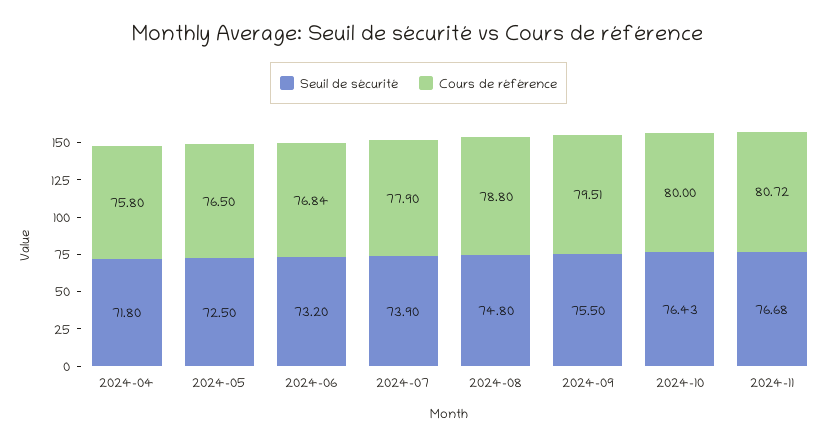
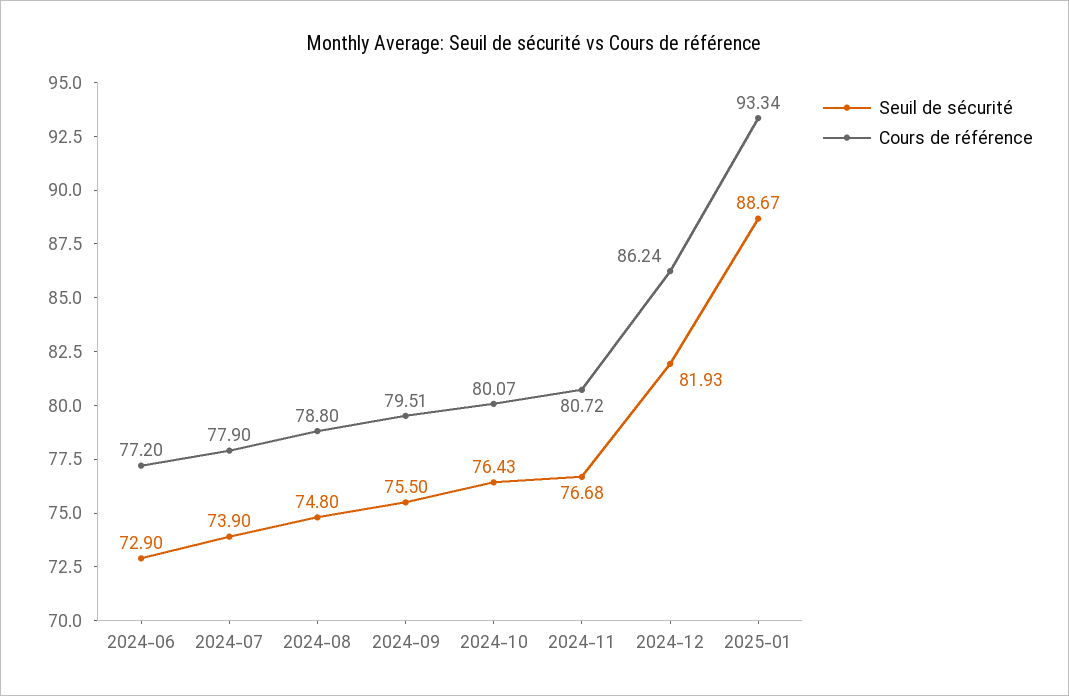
Seuil de sécurité, 2024-04: 71.8 -> none
Cours de référence, 2024-04: 75.8 -> none
Seuil de sécurité, 2024-05: 72.5 -> none
Cours de référence, 2024-05: 76.5 -> none
Seuil de sécurité, 2024-06: 73.2 -> 72.9
Cours de référence, 2024-06: 76.84 -> 77.2
Cours de référence, 2024-10: 80 -> 80.07
Seuil de sécurité, 2024-12: none -> 81.93
Cours de référence, 2024-12: none -> 86.24
Seuil de sécurité, 2025-01: none -> 88.67
Cours de référence, 2025-01: none -> 93.34

